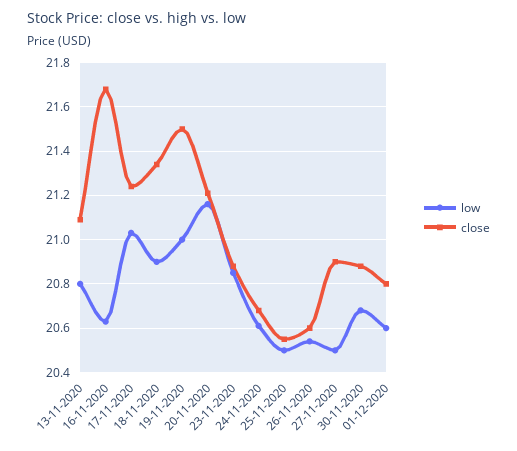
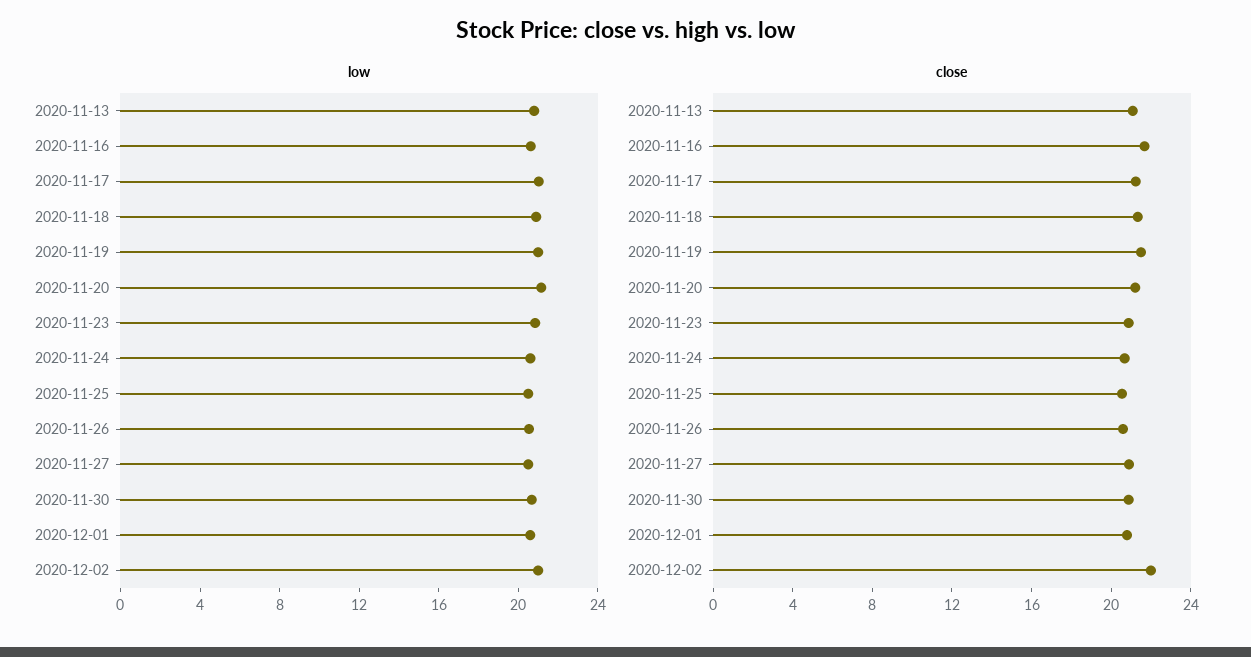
low, 2020-12-02: none -> 21
close, 2020-12-02: none -> 22

